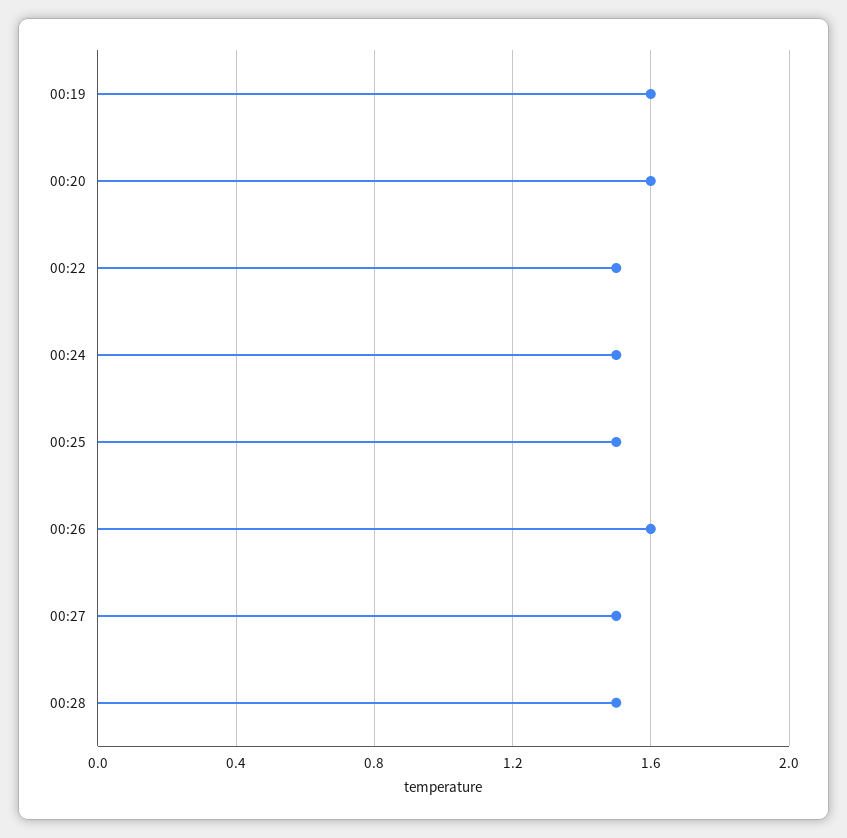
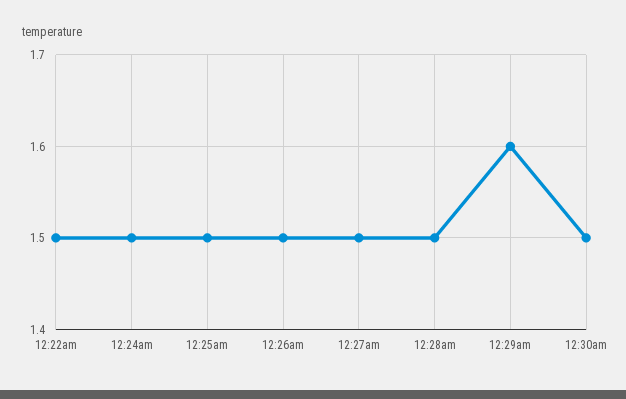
00:19: 1.6 -> none
00:20: 1.6 -> none
00:26: 1.6 -> 1.5
12:29am: none -> 1.6
12:30am: none -> 1.5

